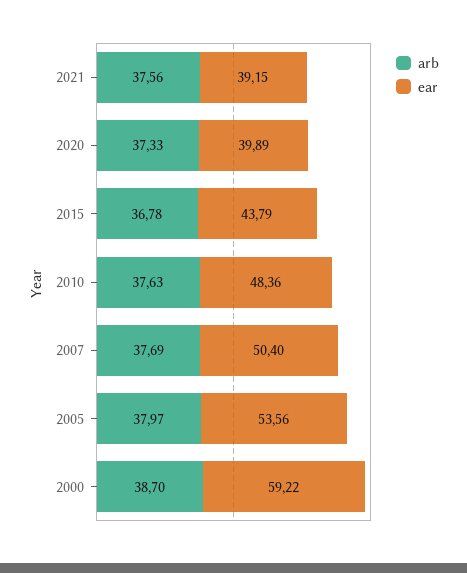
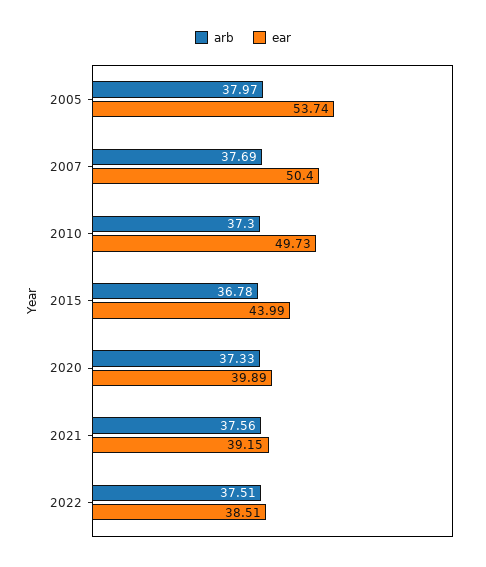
ear, 2015: 43.79 -> 43.99
arb, 2010: 37.63 -> 37.3
ear, 2010: 48.36 -> 49.73
ear, 2005: 53.56 -> 53.74
arb, 2000: 38.7 -> none
ear, 2000: 59.22 -> none
arb, 2022: none -> 37.51
ear, 2022: none -> 38.51

